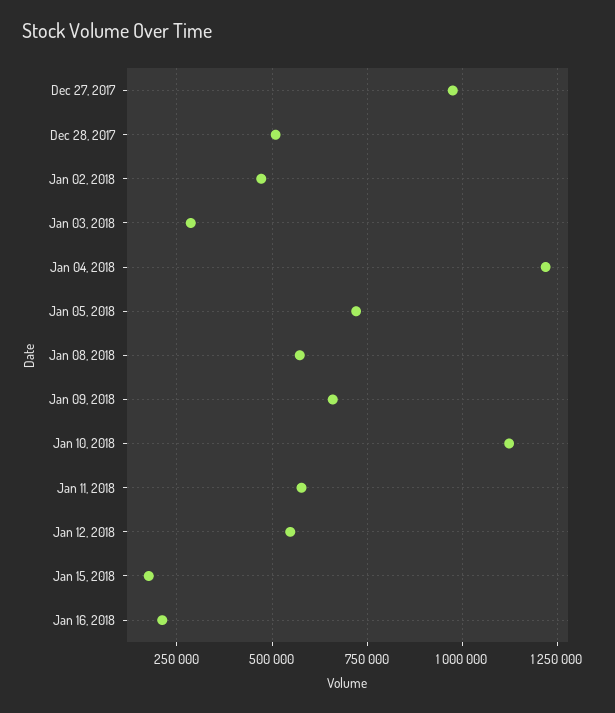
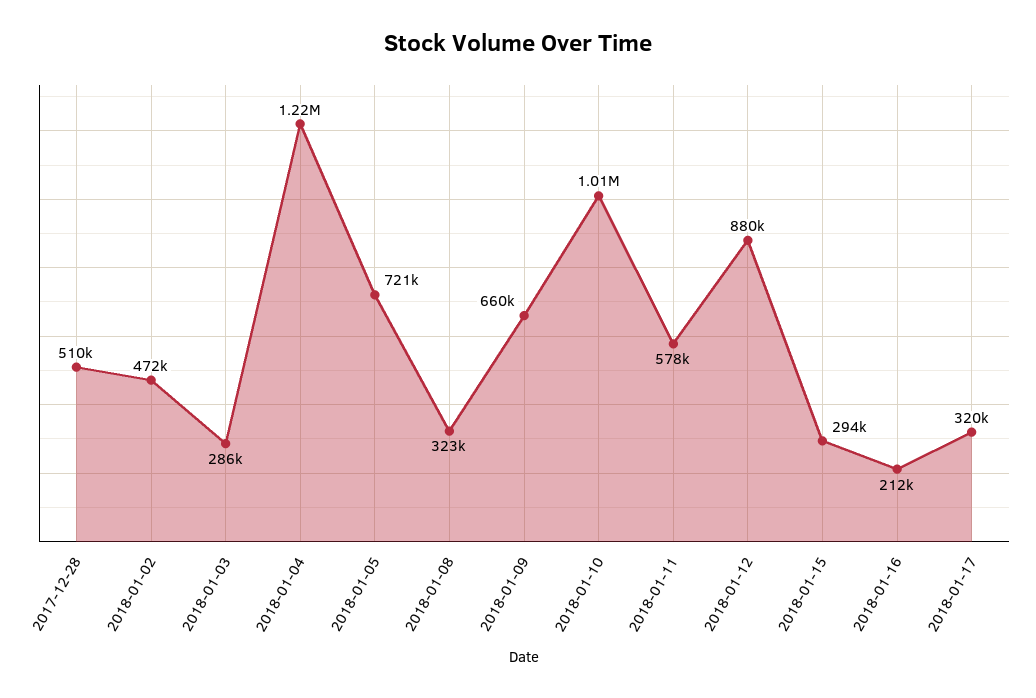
Dec 27, 2017: 975000 -> none
Jan 08, 2018: 575000 -> 323000
Jan 10, 2018: 1125000 -> 1010000
Jan 12, 2018: 550000 -> 880000
Jan 15, 2018: 175000 -> 294000
2018-01-17: none -> 320000

